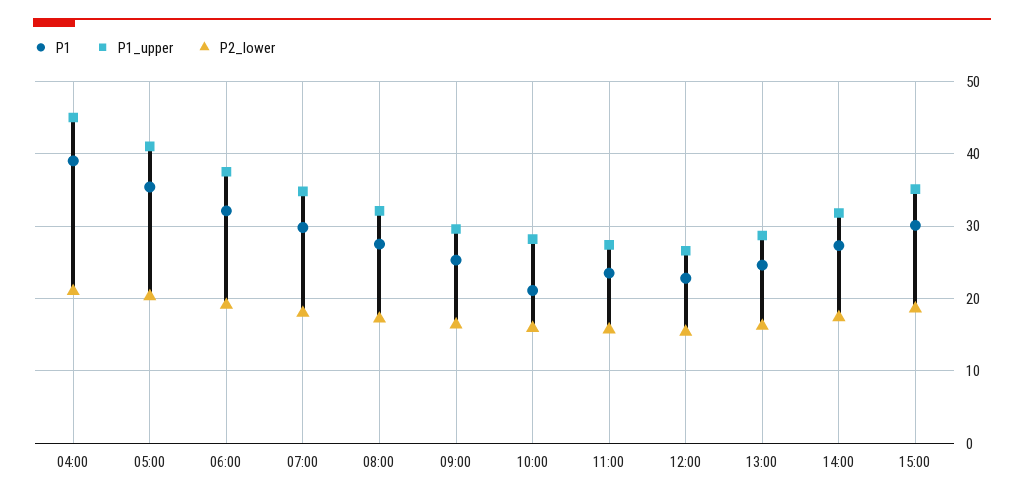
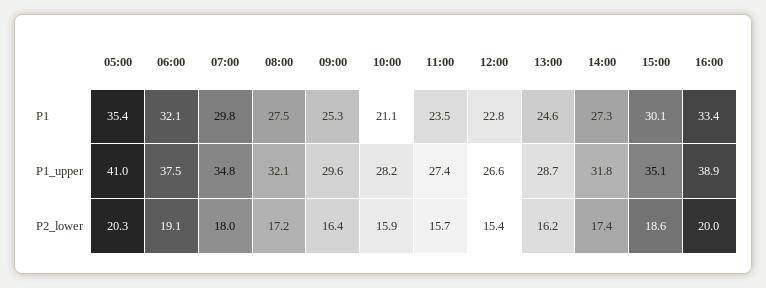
P1, 04:00: 39 -> none
P1_upper, 04:00: 45 -> none
P2_lower, 04:00: 21 -> none
P1, 16:00: none -> 33.4
P1_upper, 16:00: none -> 38.9
P2_lower, 16:00: none -> 20

